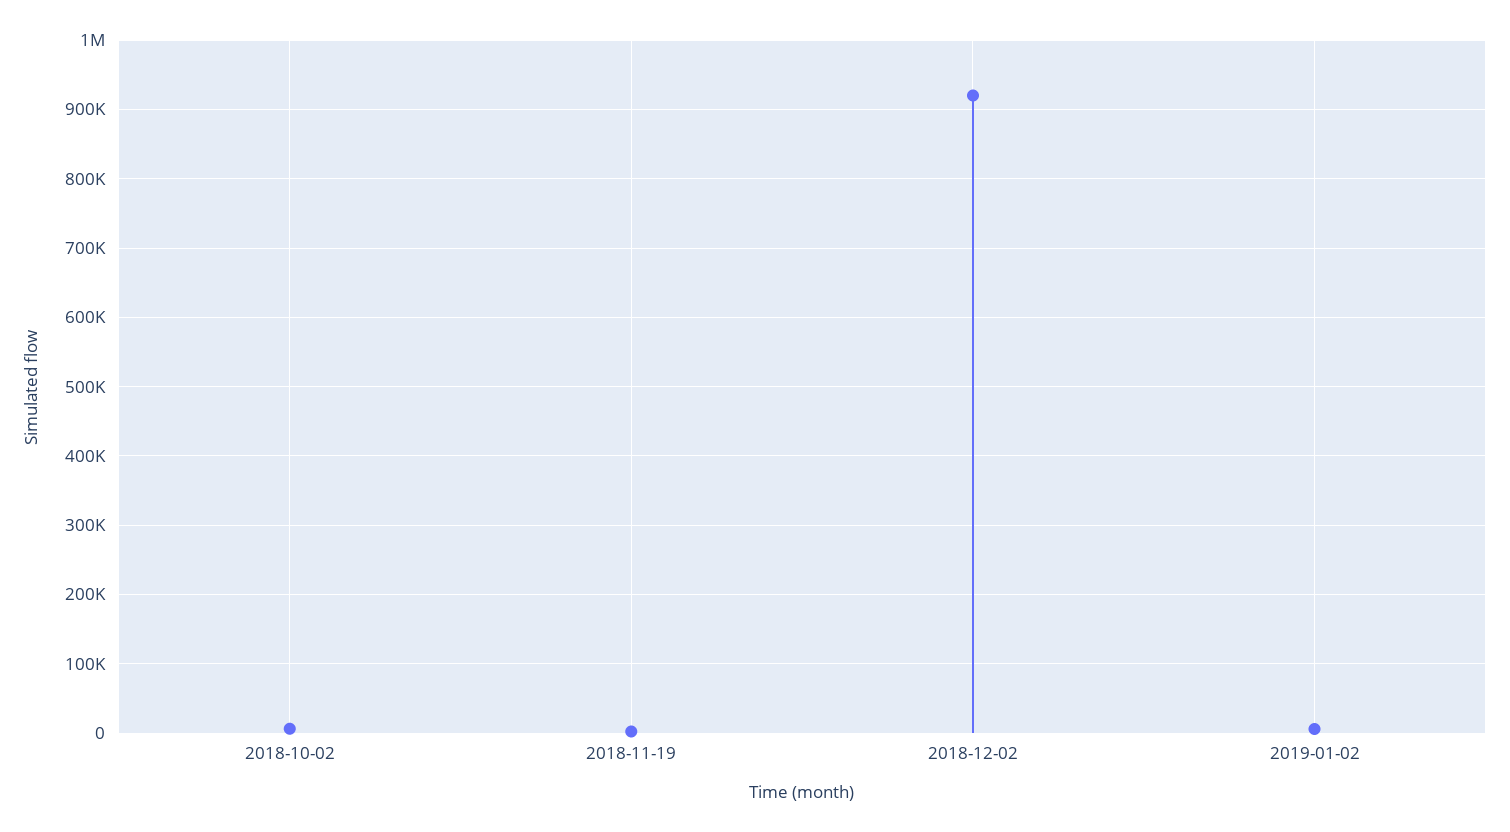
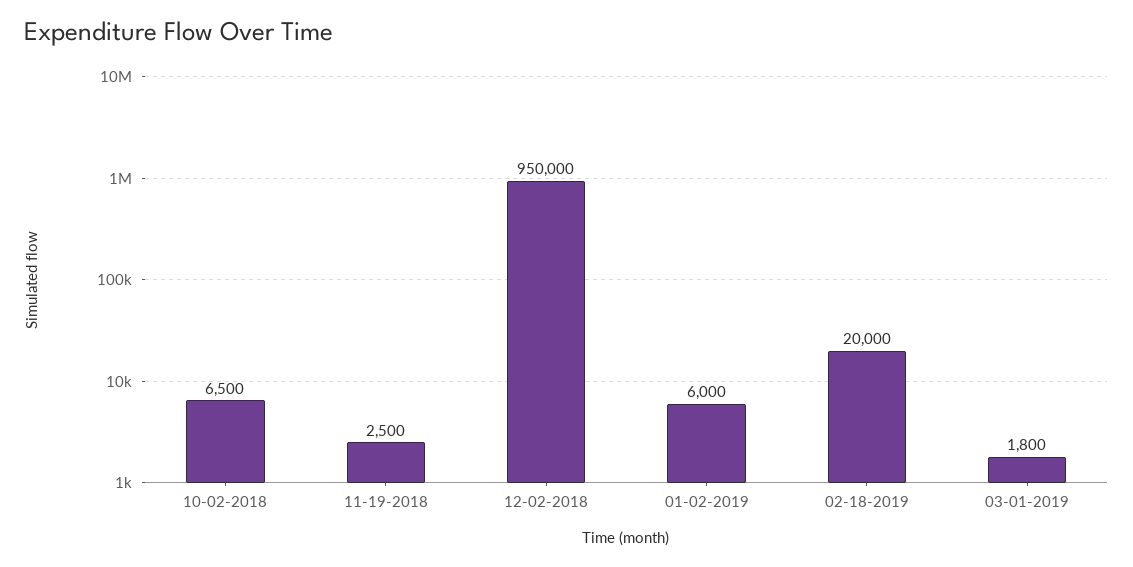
2018-12-02: 920000 -> 950000
02-18-2019: none -> 20000
03-01-2019: none -> 1800

